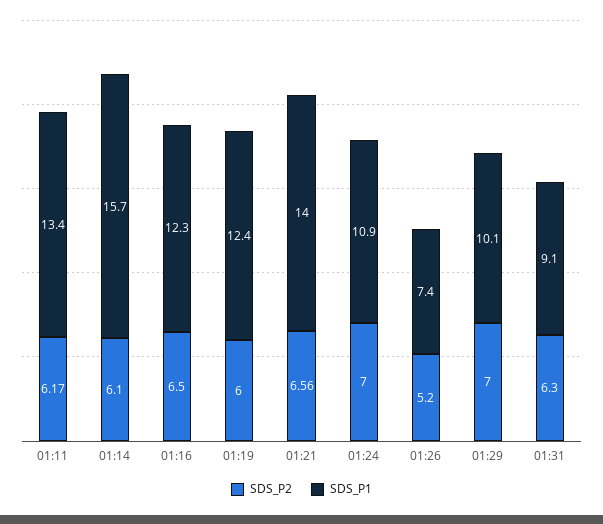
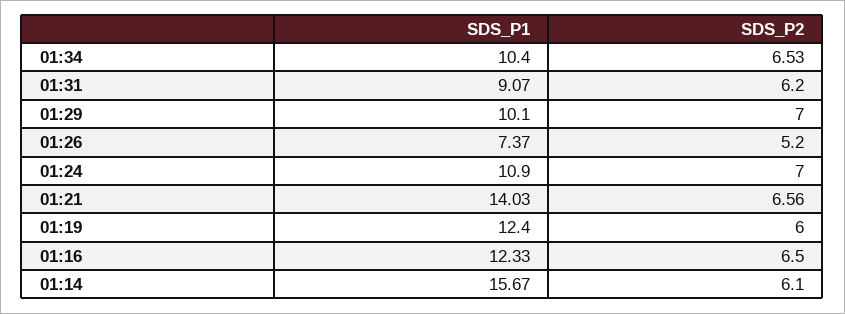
SDS_P2, 01:11: 6.17 -> none
SDS_P1, 01:11: 13.4 -> none
SDS_P2, 01:31: 6.3 -> 6.2
SDS_P1, 01:34: none -> 10.4
SDS_P2, 01:34: none -> 6.53

